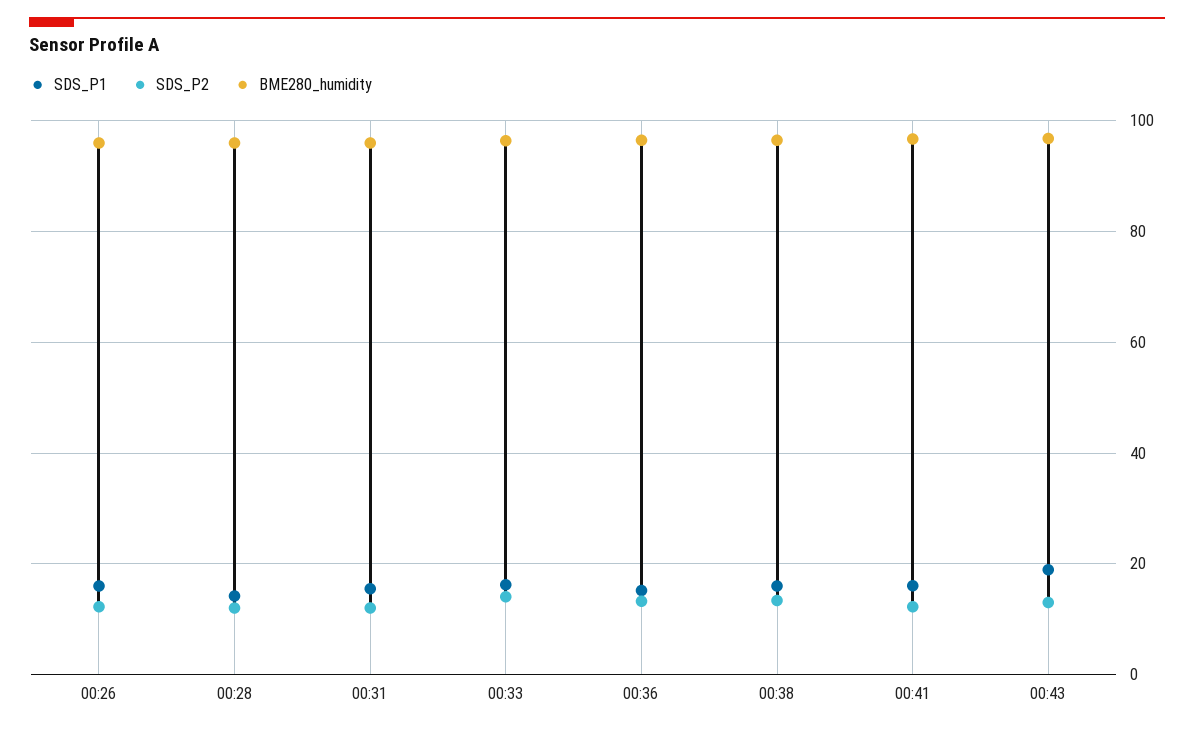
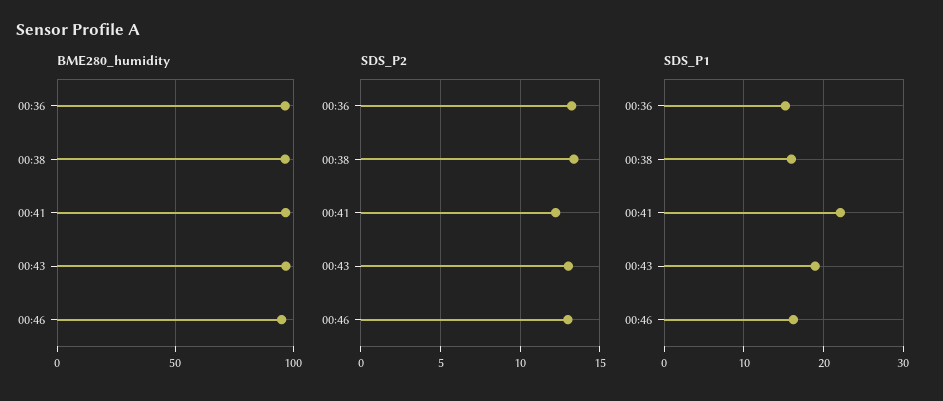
SDS_P1, 00:26: 16 -> none
SDS_P2, 00:26: 12 -> none
BME280_humidity, 00:26: 96 -> none
SDS_P1, 00:28: 14 -> none
SDS_P2, 00:28: 12 -> none
BME280_humidity, 00:28: 96 -> none
SDS_P1, 00:31: 16 -> none
SDS_P2, 00:31: 12 -> none
BME280_humidity, 00:31: 96 -> none
SDS_P1, 00:33: 16 -> none
SDS_P2, 00:33: 14 -> none
BME280_humidity, 00:33: 96 -> none
SDS_P1, 00:41: 16 -> 22
BME280_humidity, 00:46: none -> 95
SDS_P2, 00:46: none -> 13
SDS_P1, 00:46: none -> 16

